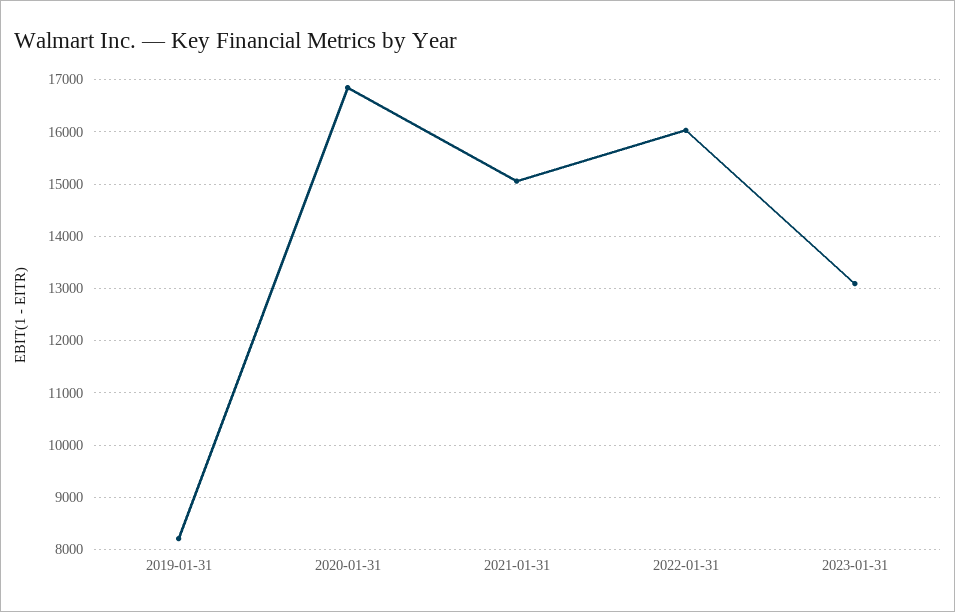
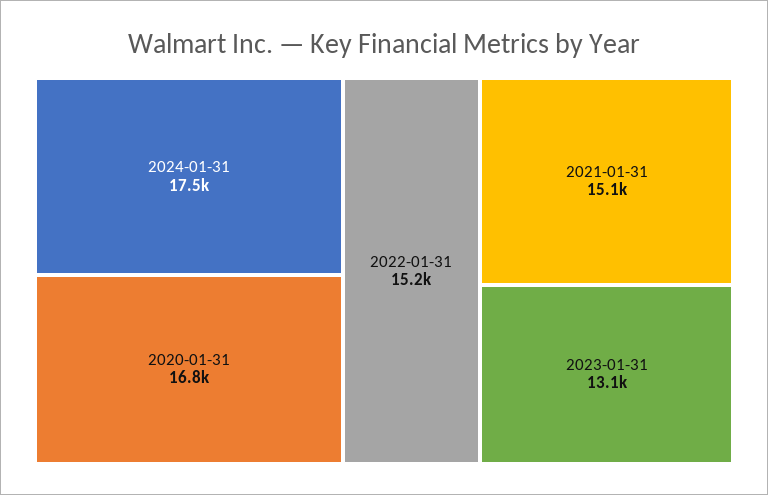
2019-01-31: 8200 -> none
2022-01-31: 16000 -> 15200
2024-01-31: none -> 17500

